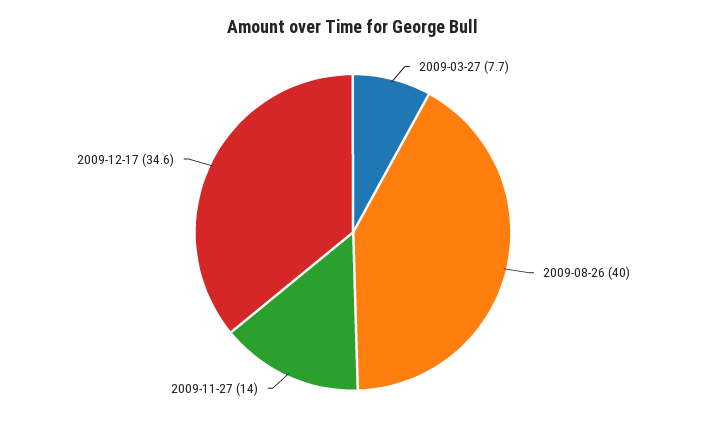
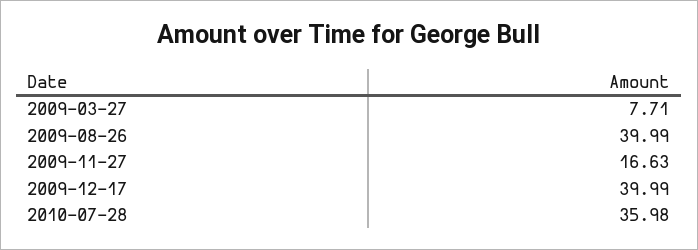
2009-11-27: 14 -> 16.63
2009-12-17: 34.6 -> 39.99
2010-07-28: none -> 35.98

